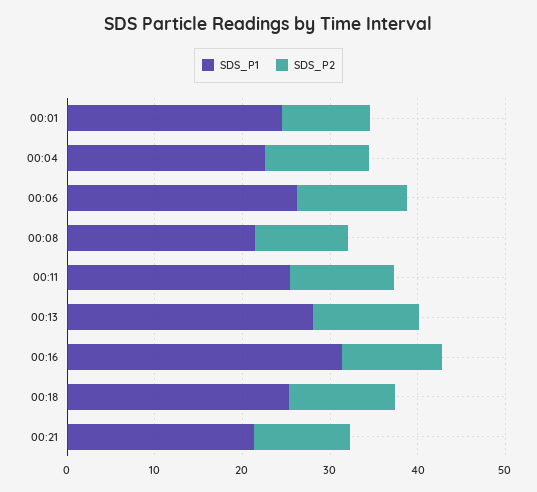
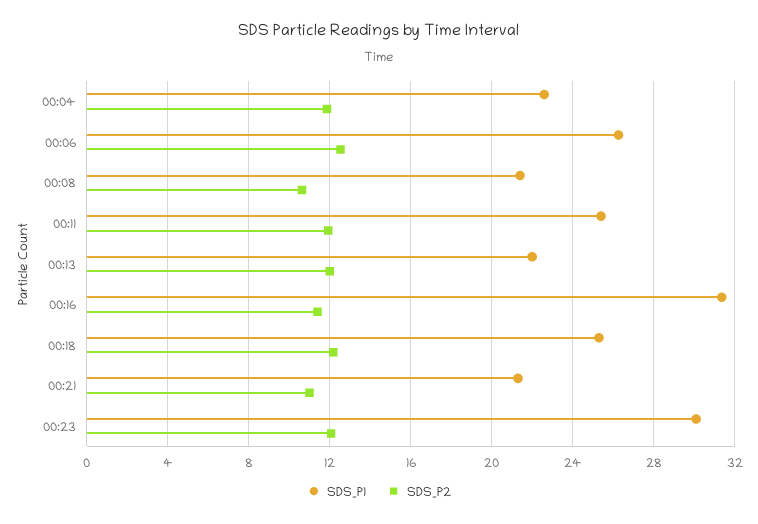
SDS_P1, 00:01: 24 -> none
SDS_P2, 00:01: 10 -> none
SDS_P1, 00:13: 28 -> 22
SDS_P1, 00:23: none -> 30
SDS_P2, 00:23: none -> 12

